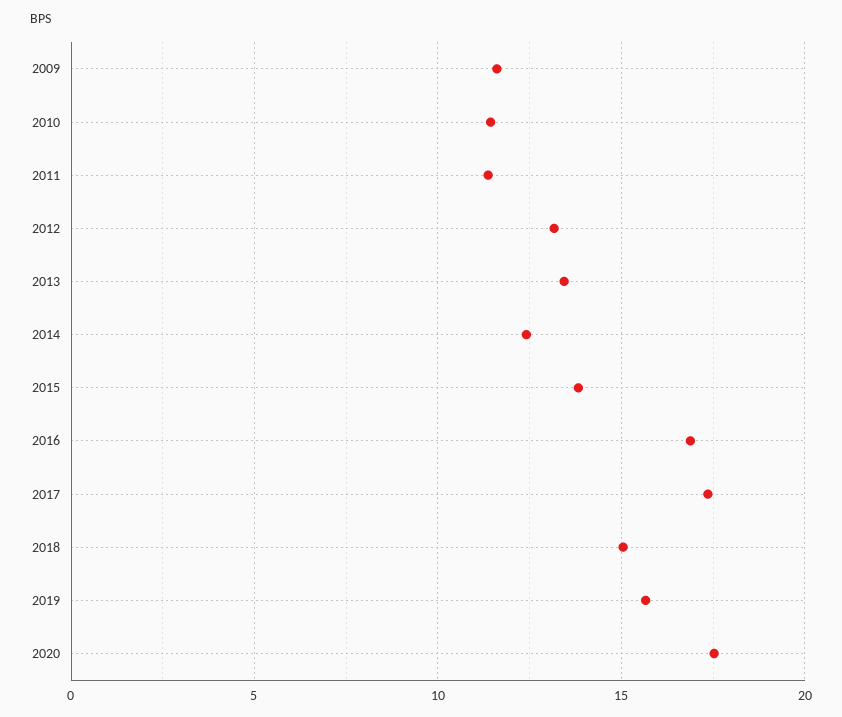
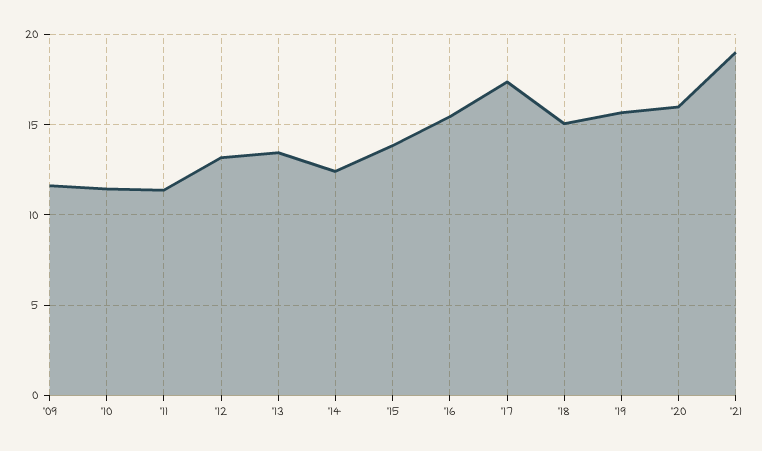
2016: 17 -> 15.5
2020: 17.5 -> 16
'21: none -> 19

